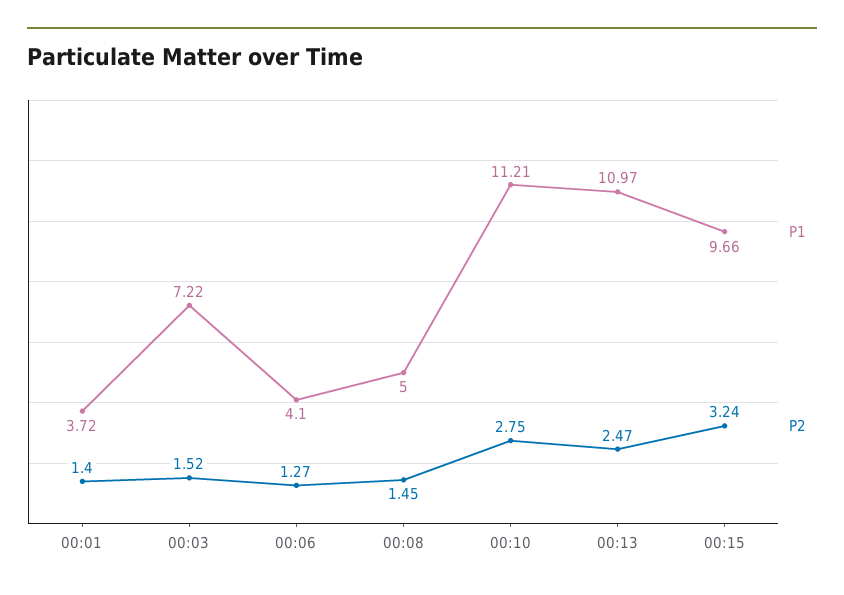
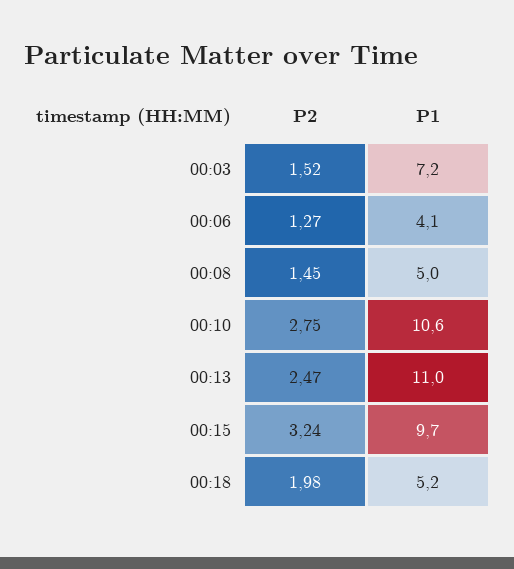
P1, 00:01: 3.72 -> none
P2, 00:01: 1.4 -> none
P1, 00:10: 11.21 -> 10.6
P2, 00:18: none -> 1.98
P1, 00:18: none -> 5.2

